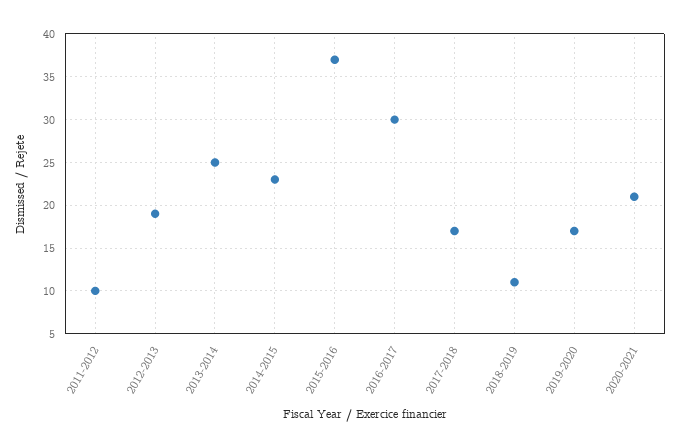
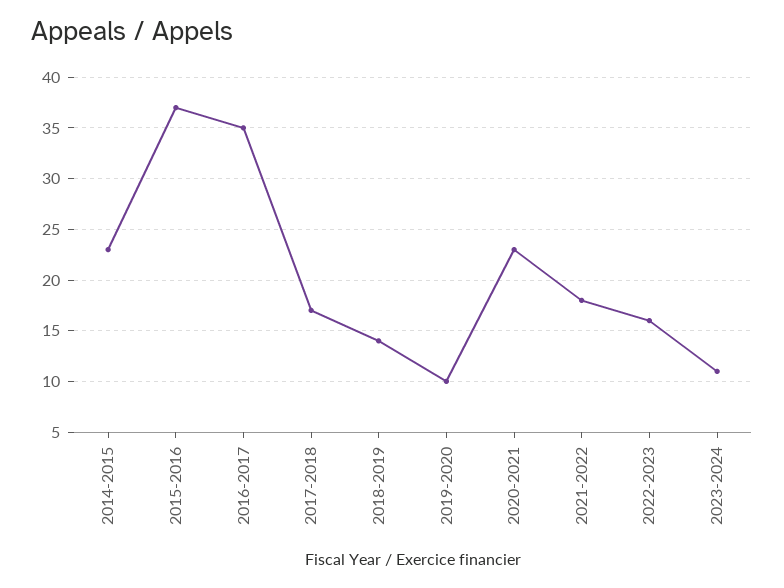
2011-2012: 10 -> none
2012-2013: 19 -> none
2013-2014: 25 -> none
2016-2017: 30 -> 35
2018-2019: 11 -> 14
2019-2020: 17 -> 10
2020-2021: 21 -> 23
2021-2022: none -> 18
2022-2023: none -> 16
2023-2024: none -> 11

